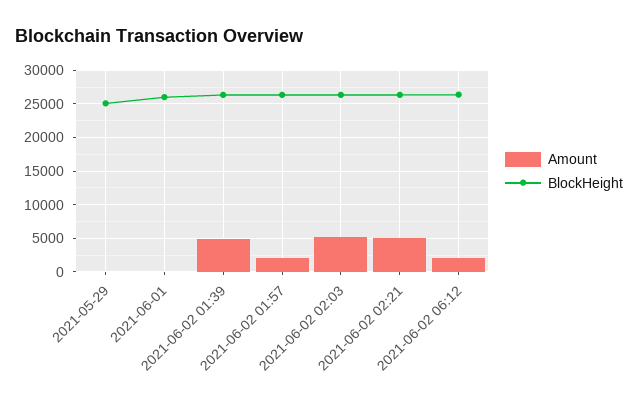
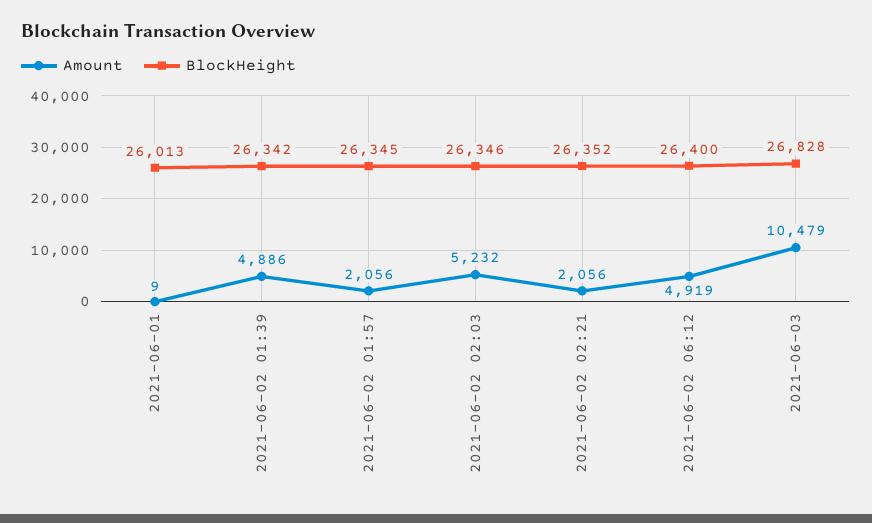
Amount, 2021-05-29: 0 -> none
BlockHeight, 2021-05-29: 25000 -> none
Amount, 2021-06-02 02:21: 5000 -> 2056
Amount, 2021-06-02 06:12: 2000 -> 4919
Amount, 2021-06-03: none -> 10479
BlockHeight, 2021-06-03: none -> 26828

